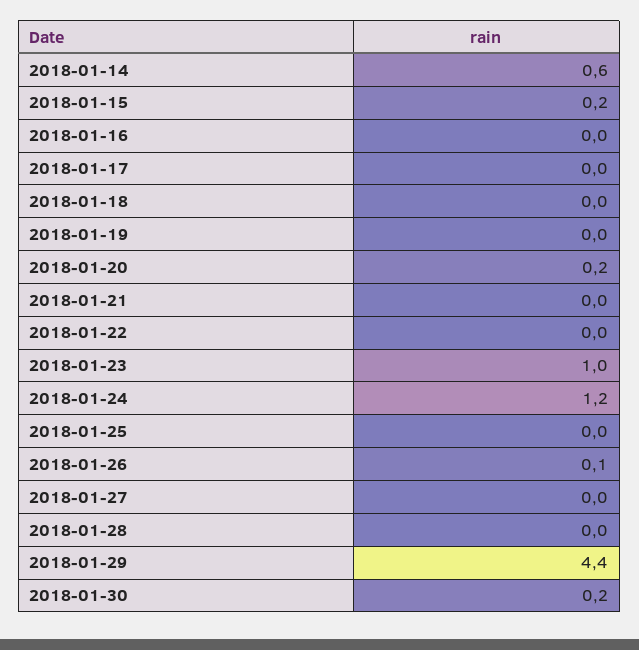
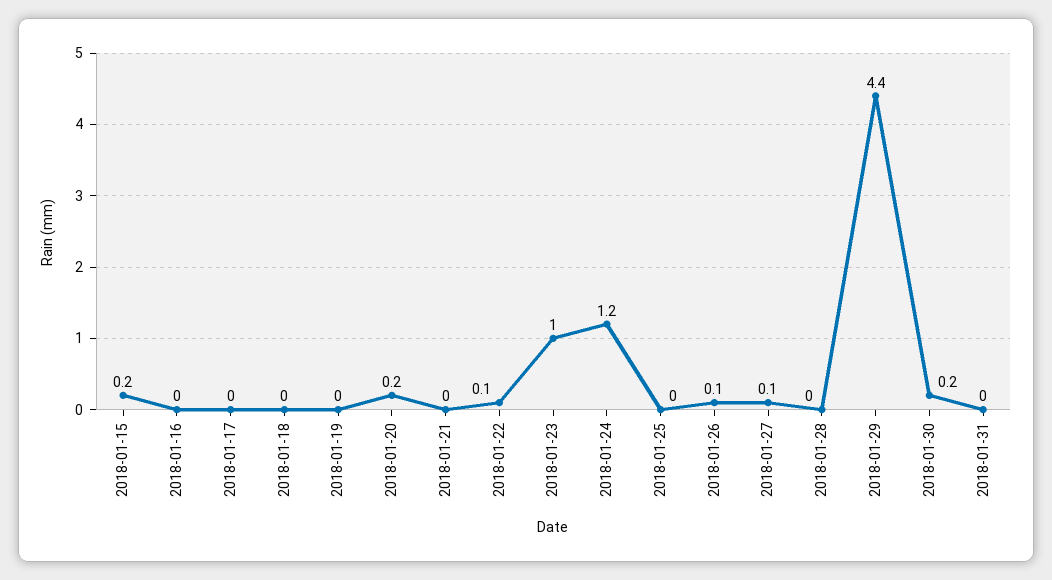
2018-01-14: 0.6 -> none
2018-01-22: 0 -> 0.1
2018-01-27: 0 -> 0.1
2018-01-31: none -> 0

